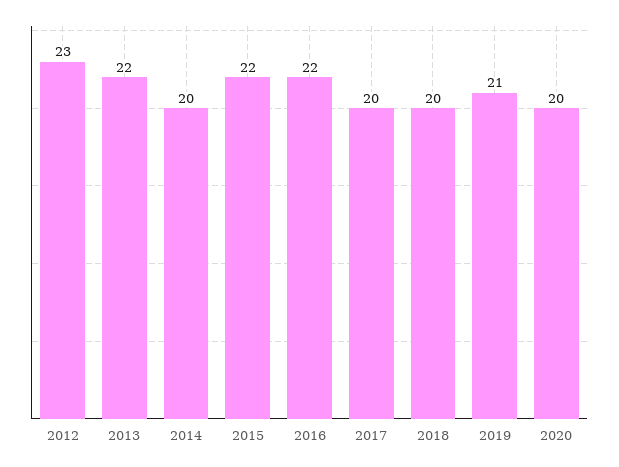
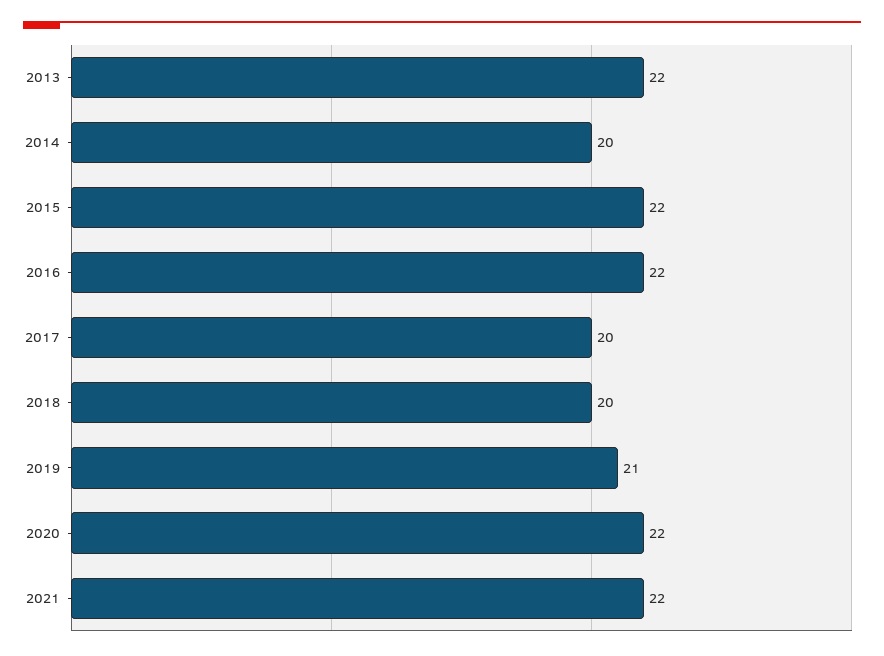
2012: 23 -> none
2020: 20 -> 22
2021: none -> 22

